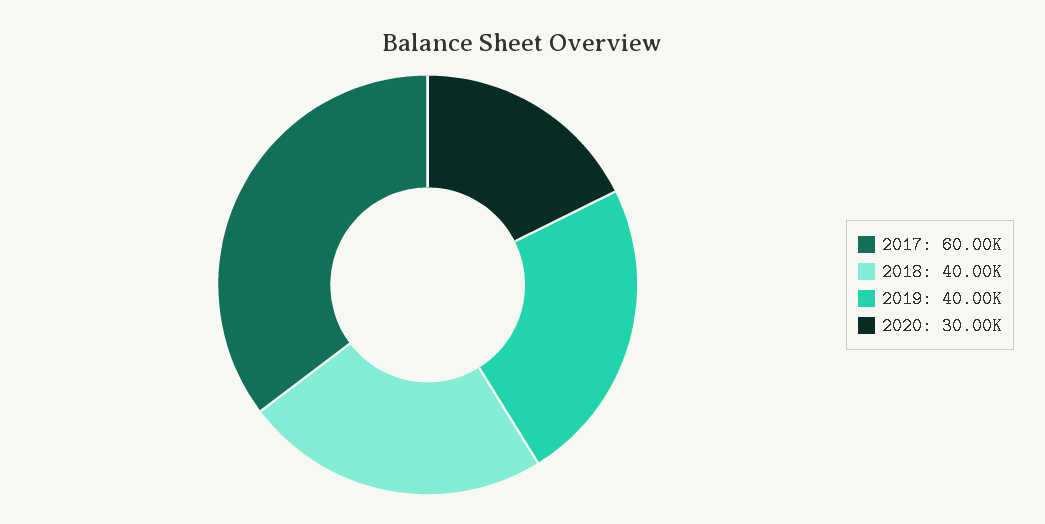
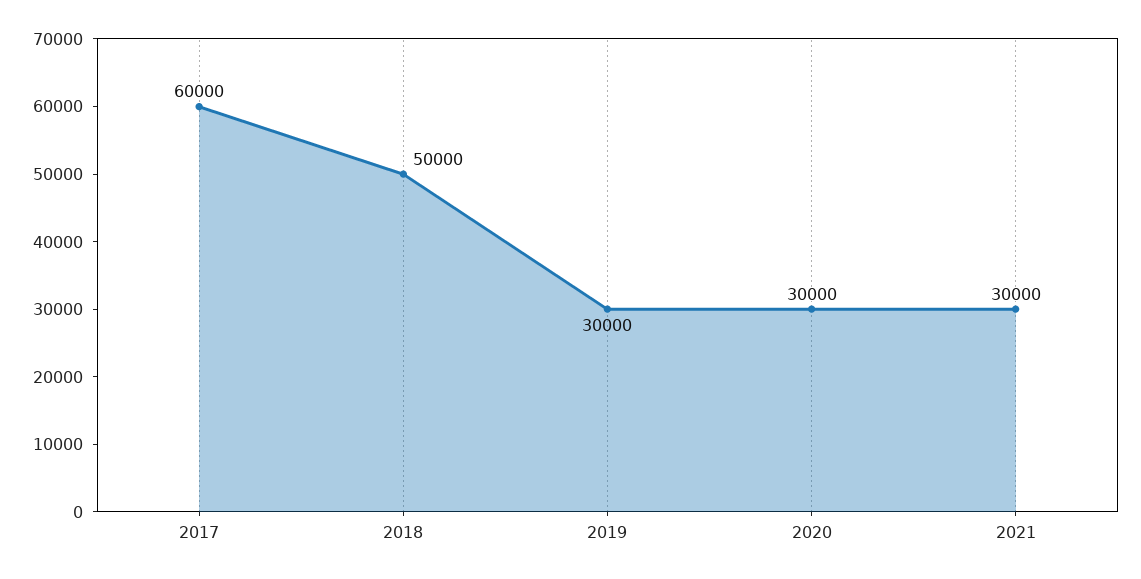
2018: 40000 -> 50000
2019: 40000 -> 30000
2021: none -> 30000

